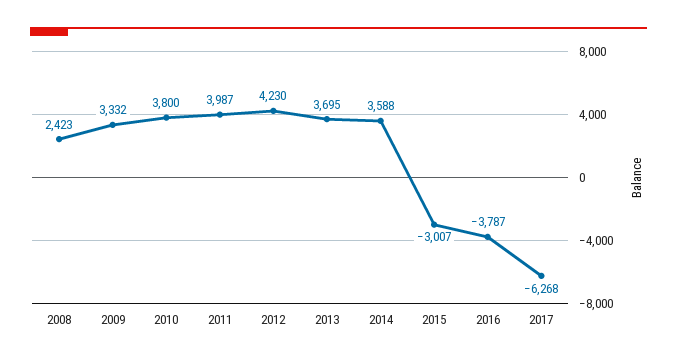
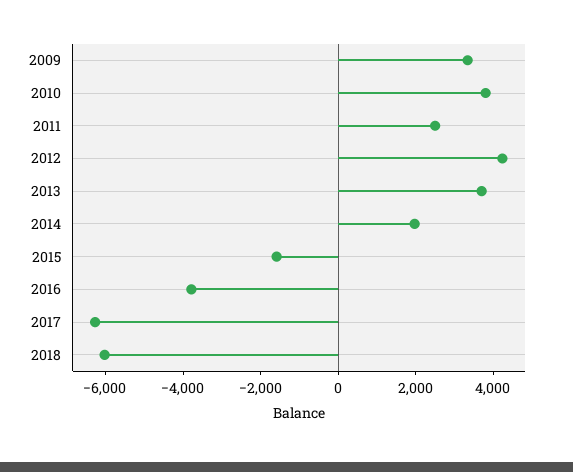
2008: 2423 -> none
2011: 3987 -> 2500
2014: 3588 -> 2000
2015: -3007 -> -1500
2018: none -> -6000

